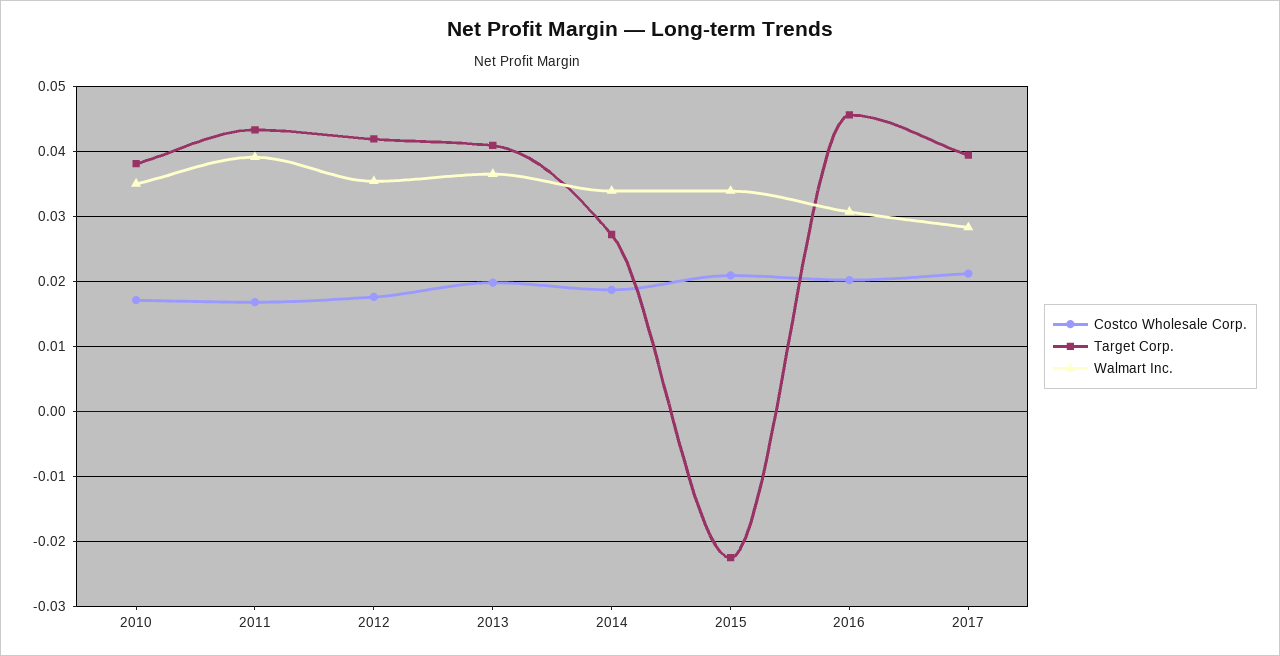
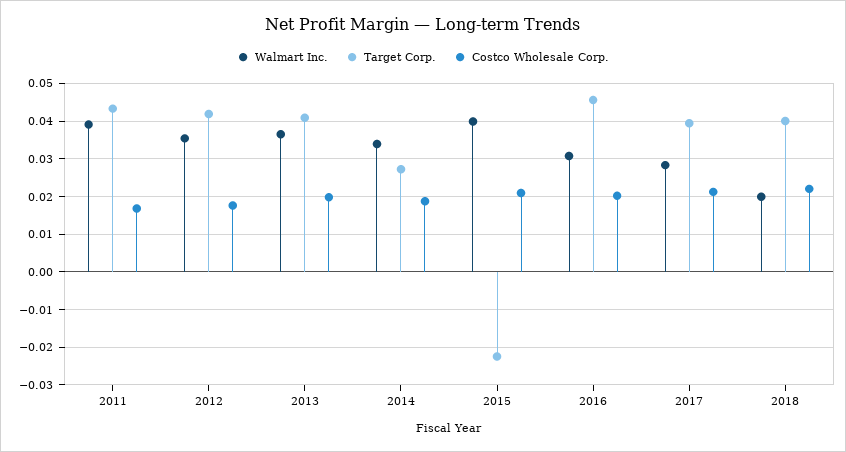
Costco Wholesale Corp., 2010: 0.017 -> none
Target Corp., 2010: 0.038 -> none
Walmart Inc., 2010: 0.035 -> none
Walmart Inc., 2015: 0.034 -> 0.04
Walmart Inc., 2018: none -> 0.02
Target Corp., 2018: none -> 0.04
Costco Wholesale Corp., 2018: none -> 0.022

